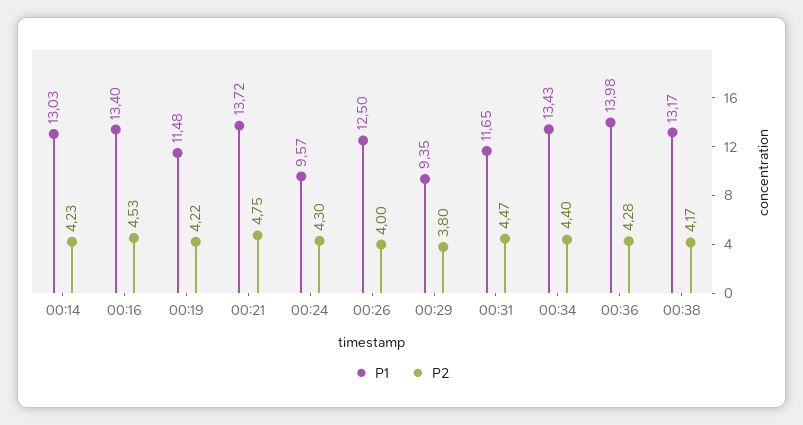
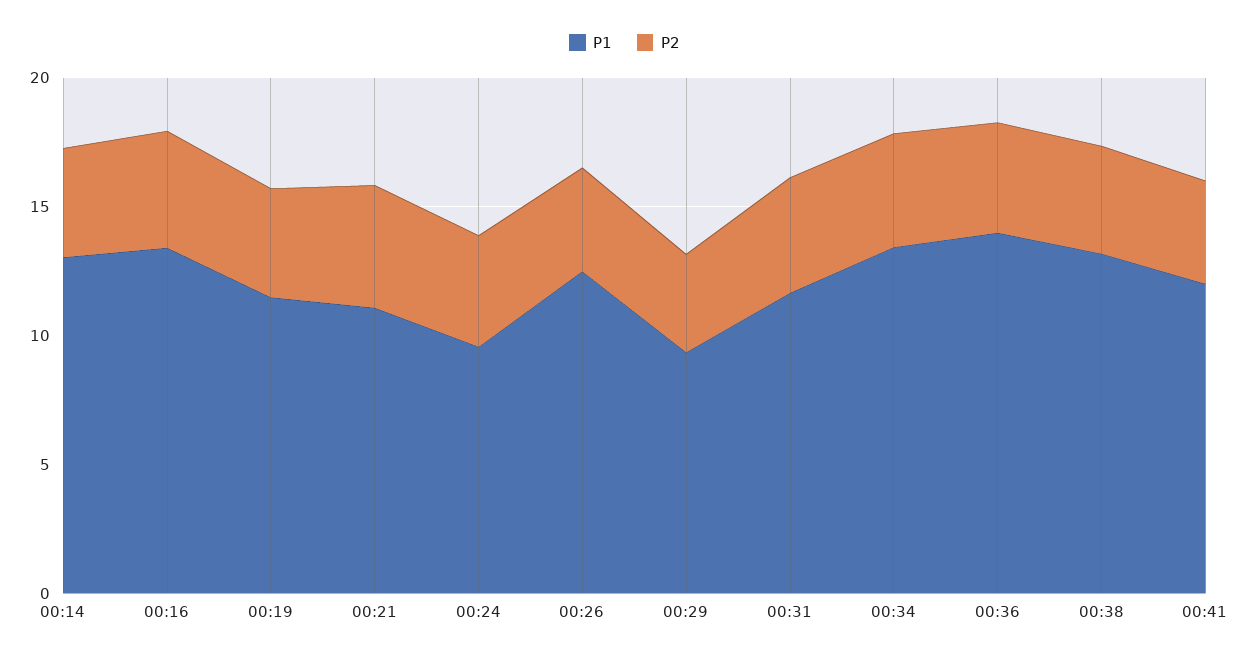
P1, 00:21: 13.72 -> 11
P1, 00:41: none -> 12
P2, 00:41: none -> 4

